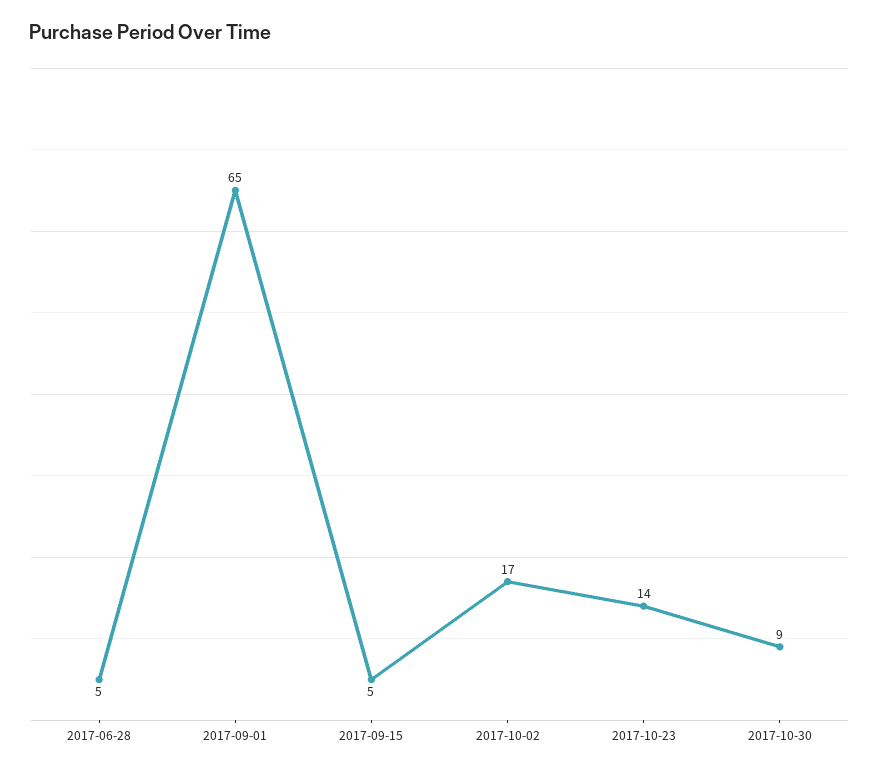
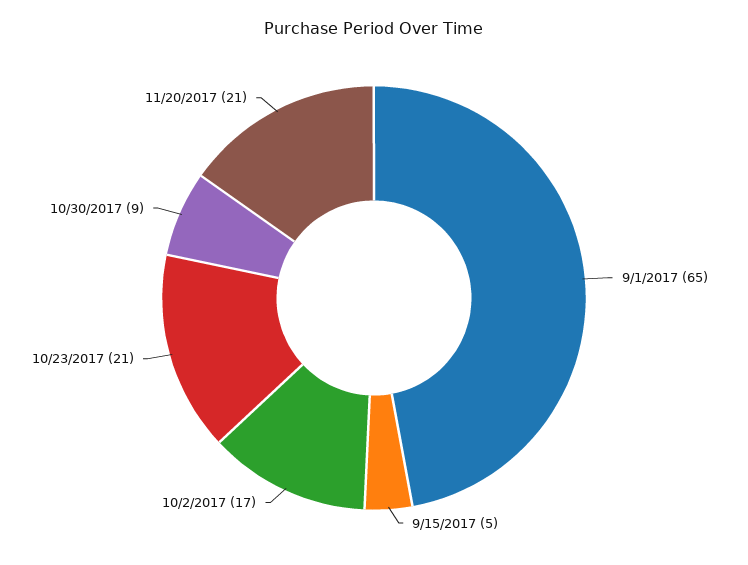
2017-06-28: 5 -> none
2017-10-23: 14 -> 21
11/20/2017: none -> 21

